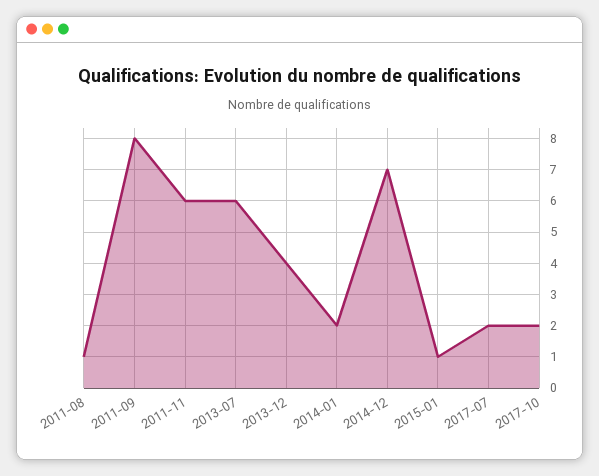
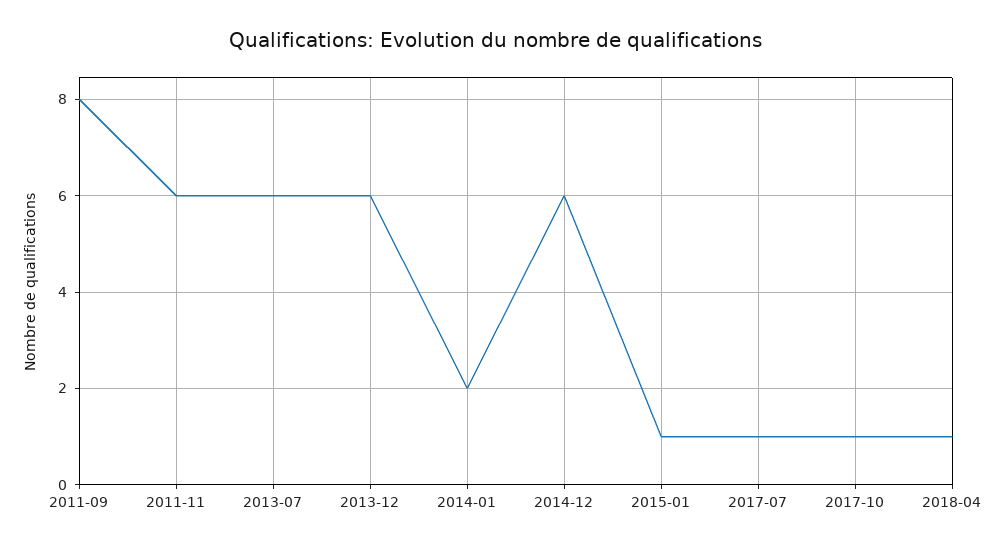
2011-08: 1 -> none
2013-12: 4 -> 6
2014-12: 7 -> 6
2017-07: 2 -> 1
2017-10: 2 -> 1
2018-04: none -> 1

